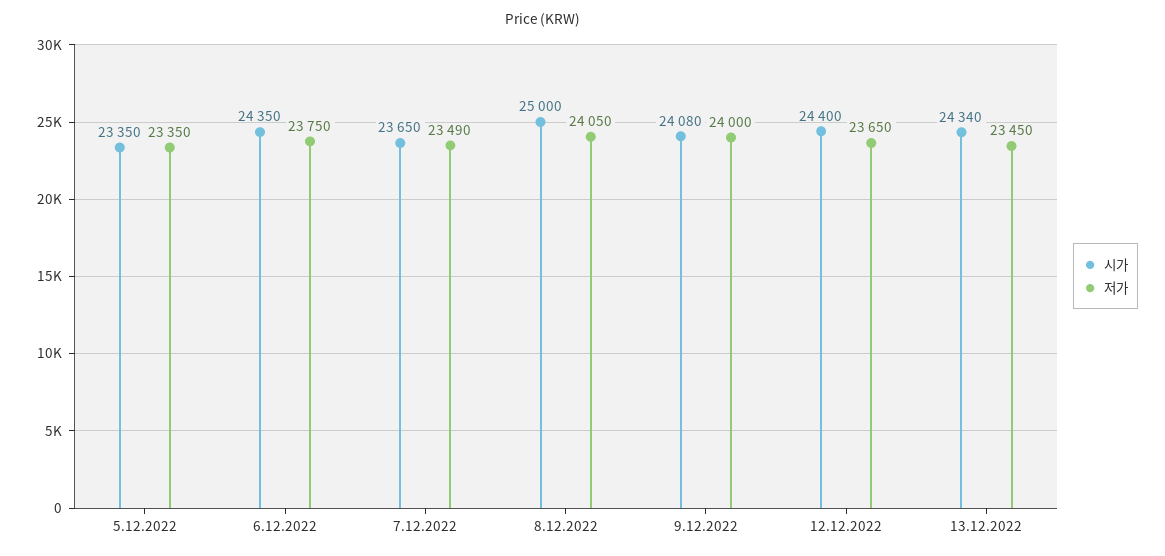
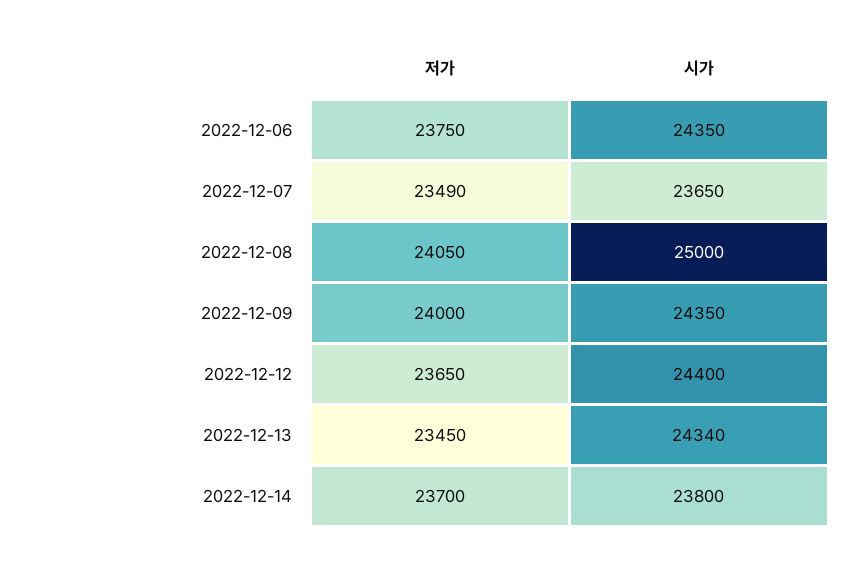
시가, 5.12.2022: 23350 -> none
저가, 5.12.2022: 23350 -> none
시가, 9.12.2022: 24080 -> 24350
저가, 2022-12-14: none -> 23700
시가, 2022-12-14: none -> 23800

